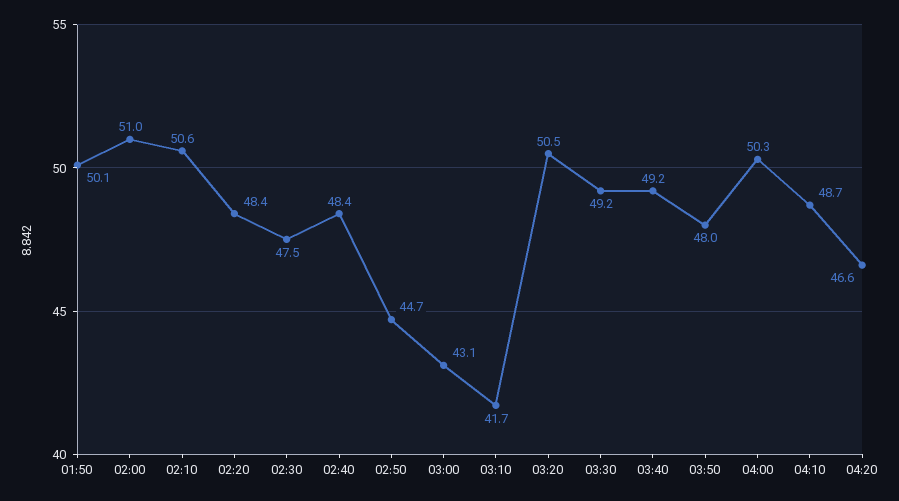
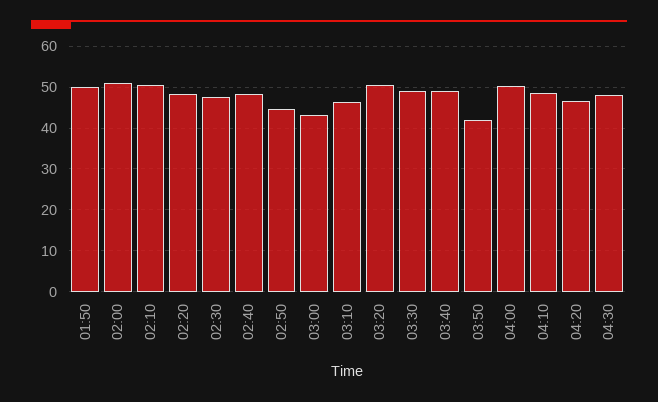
03:10: 41.7 -> 46
03:50: 48 -> 42
04:30: none -> 48

